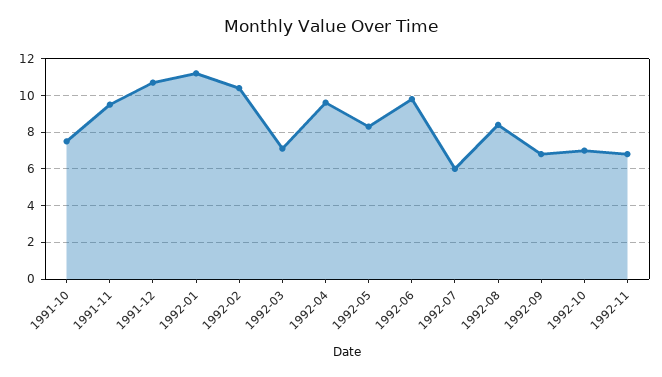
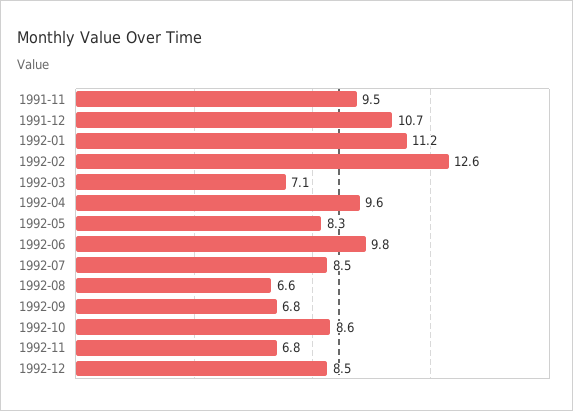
1991-10: 7.5 -> none
1992-02: 10.5 -> 12.6
1992-07: 6 -> 8.5
1992-08: 8.5 -> 6.6
1992-10: 7 -> 8.6
1992-12: none -> 8.5

